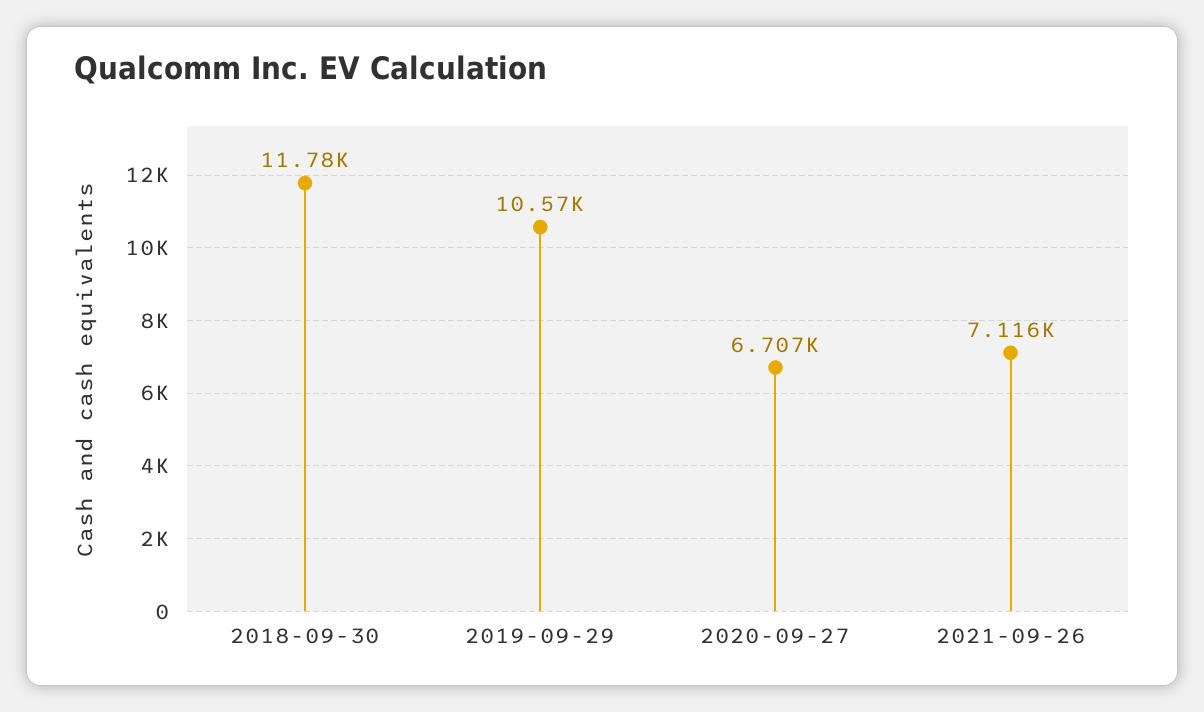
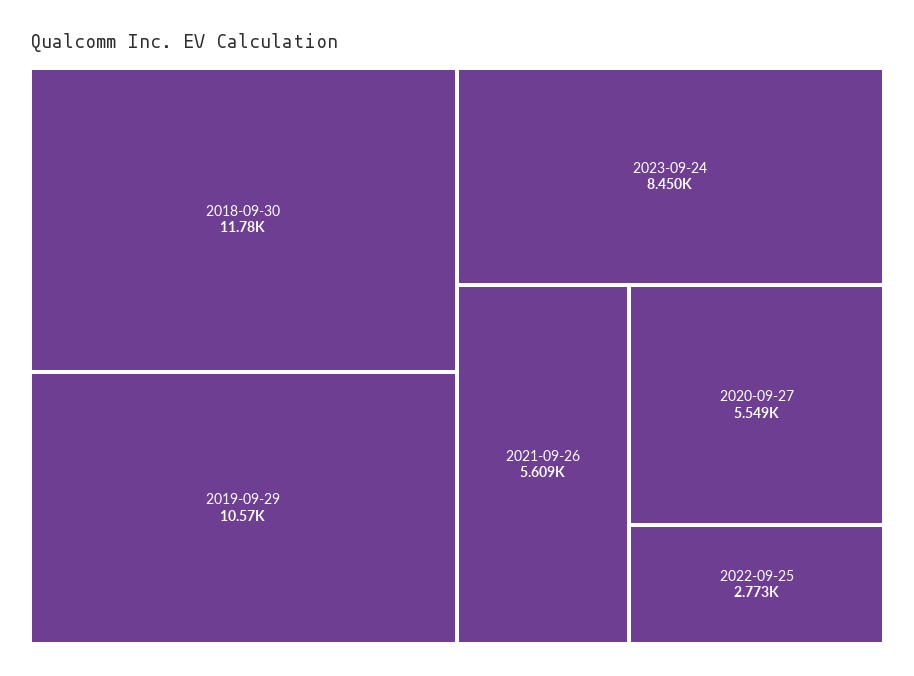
2020-09-27: 6707 -> 5549
2021-09-26: 7116 -> 5609
2023-09-24: none -> 8450
2022-09-25: none -> 2773

